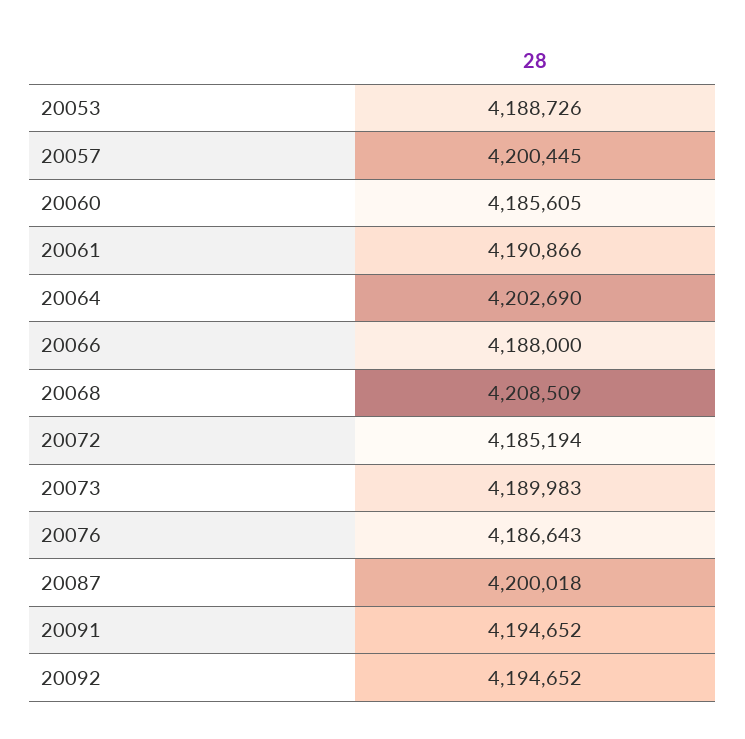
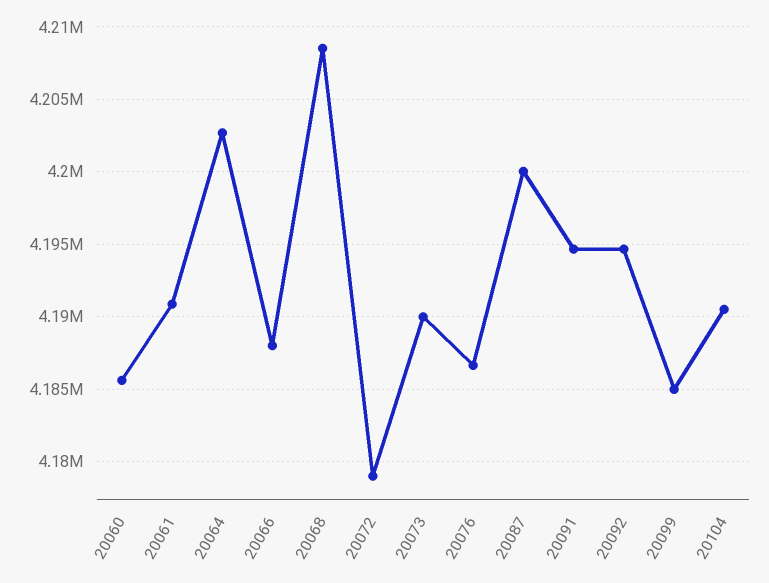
20053: 4188726 -> none
20057: 4200445 -> none
20072: 4185194 -> 4179000
20099: none -> 4185000
20104: none -> 4190500

